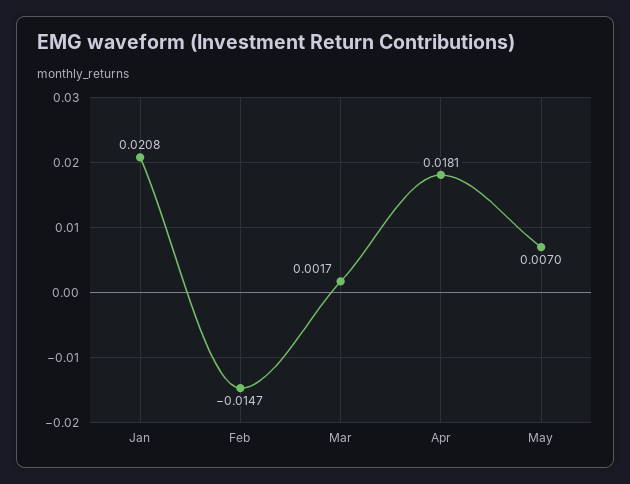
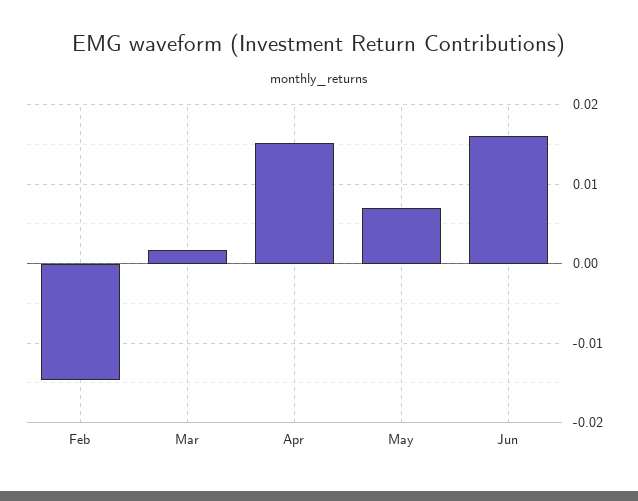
Jan: 0.0208 -> none
Apr: 0.0181 -> 0.015
Jun: none -> 0.016

